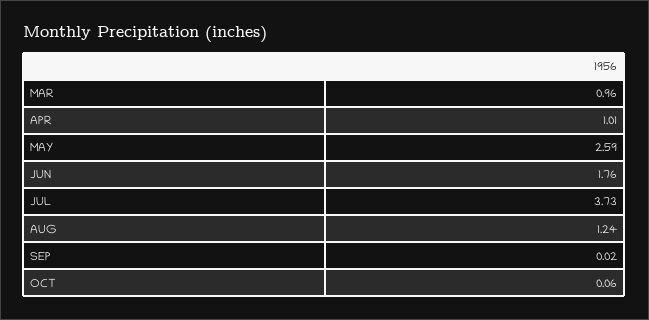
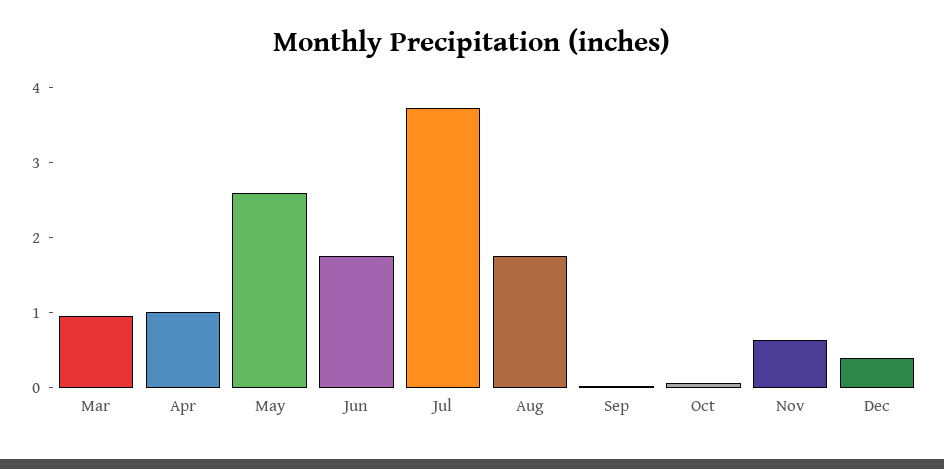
AUG: 1.24 -> 1.8
Nov: none -> 0.6
Dec: none -> 0.4

